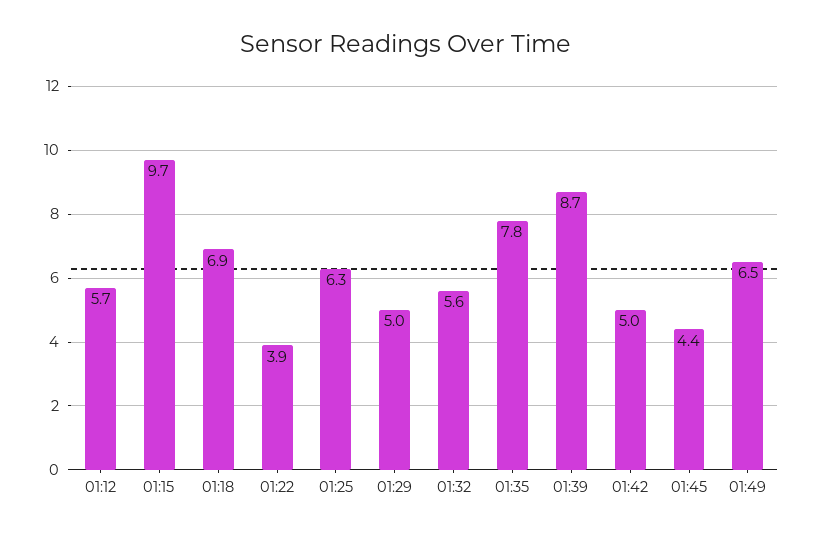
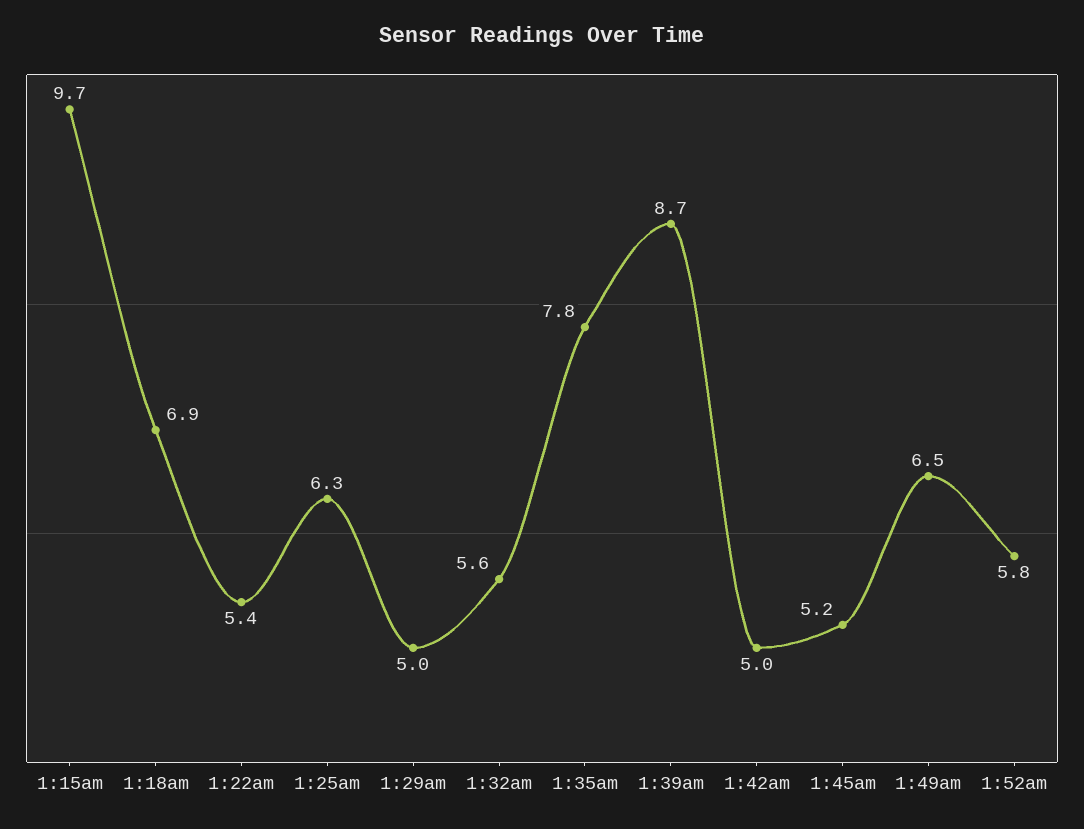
01:12: 5.7 -> none
01:22: 3.9 -> 5.4
01:45: 4.4 -> 5.2
1:52am: none -> 5.8

